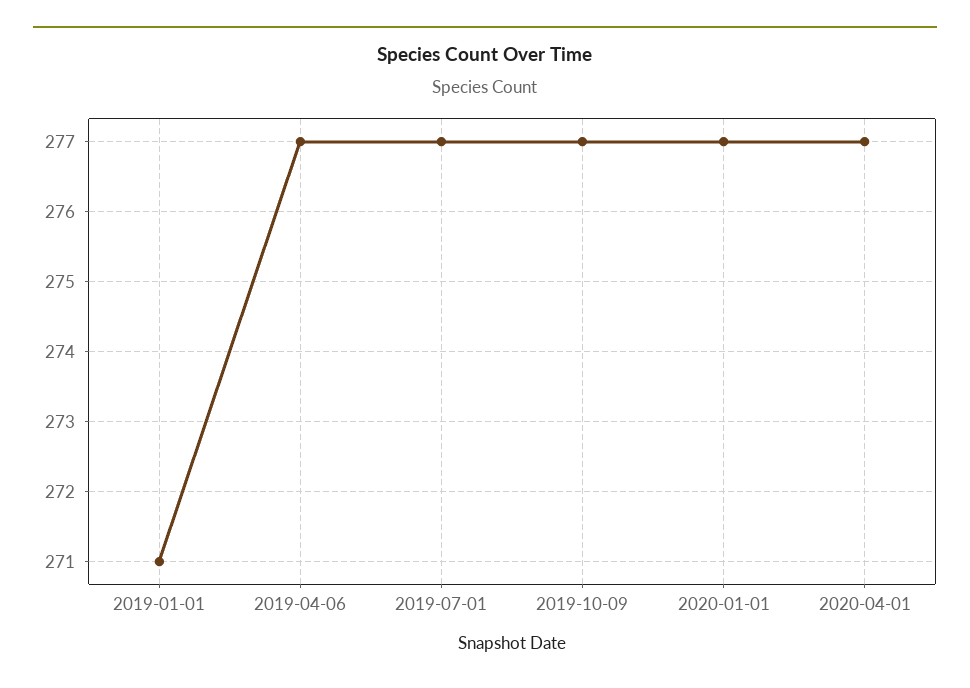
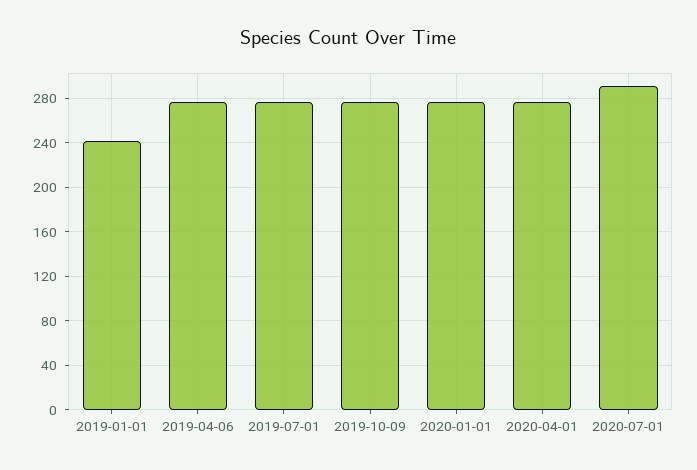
2019-01-01: 271 -> 240
2020-07-01: none -> 290

